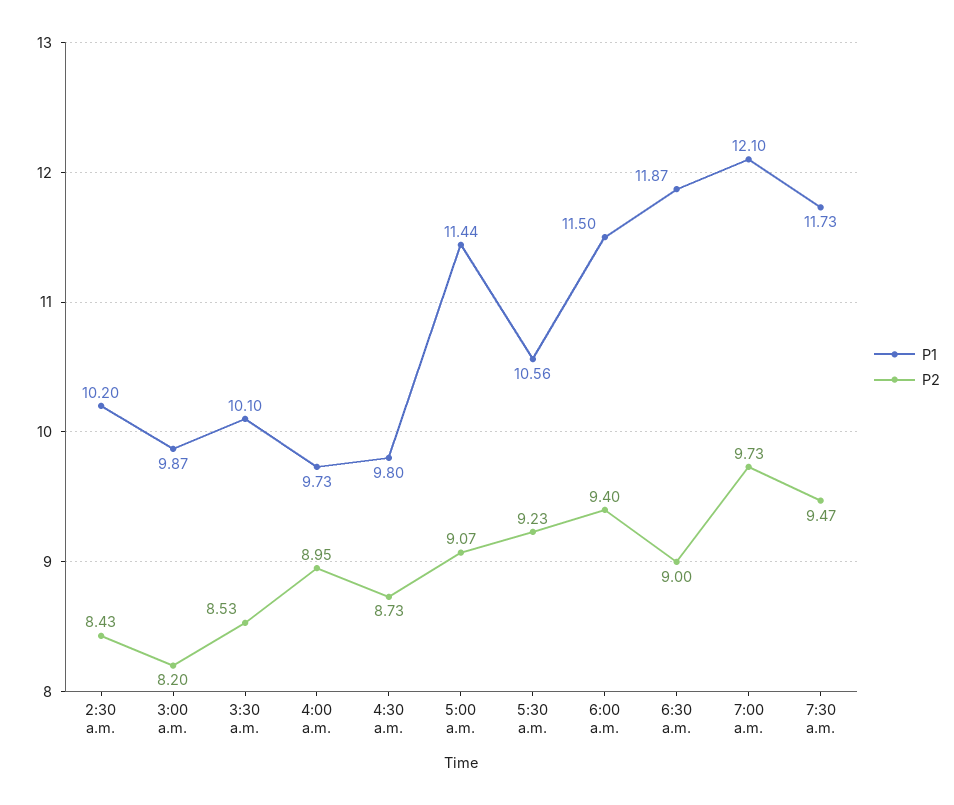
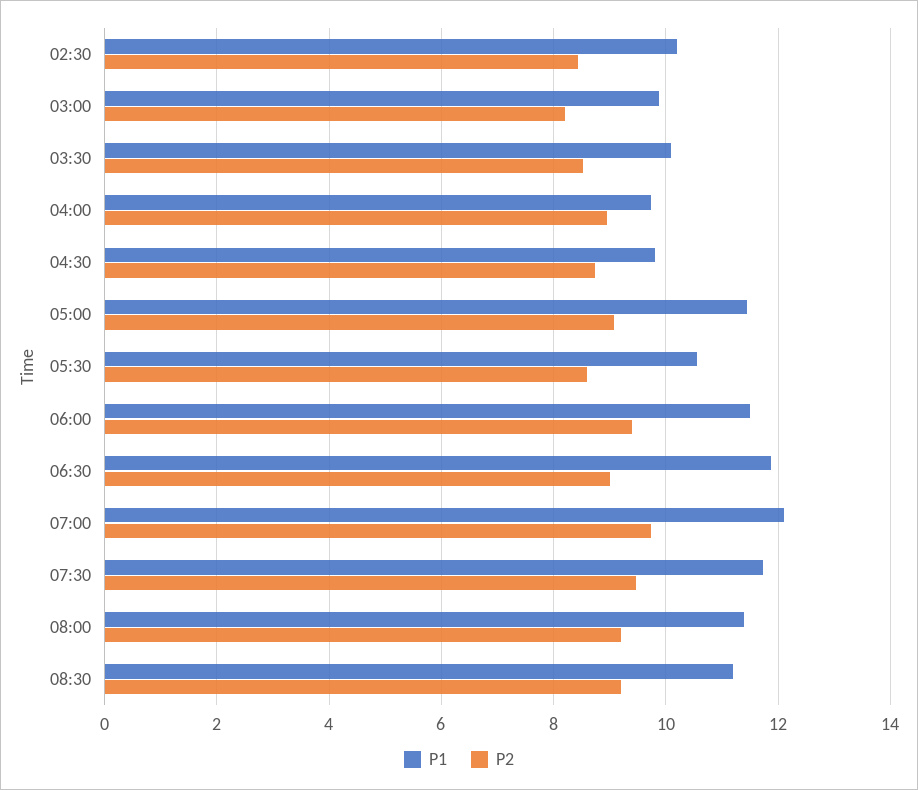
P2, 5:30 a.m.: 9.23 -> 8.6
P1, 08:00: none -> 11.4
P2, 08:00: none -> 9.2
P1, 08:30: none -> 11.2
P2, 08:30: none -> 9.2

